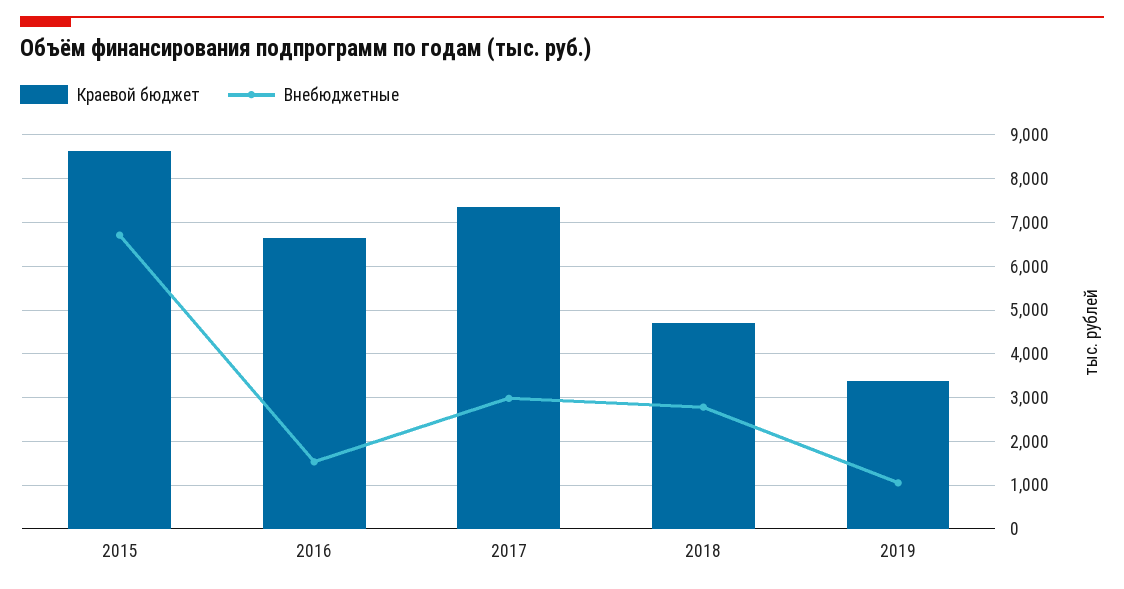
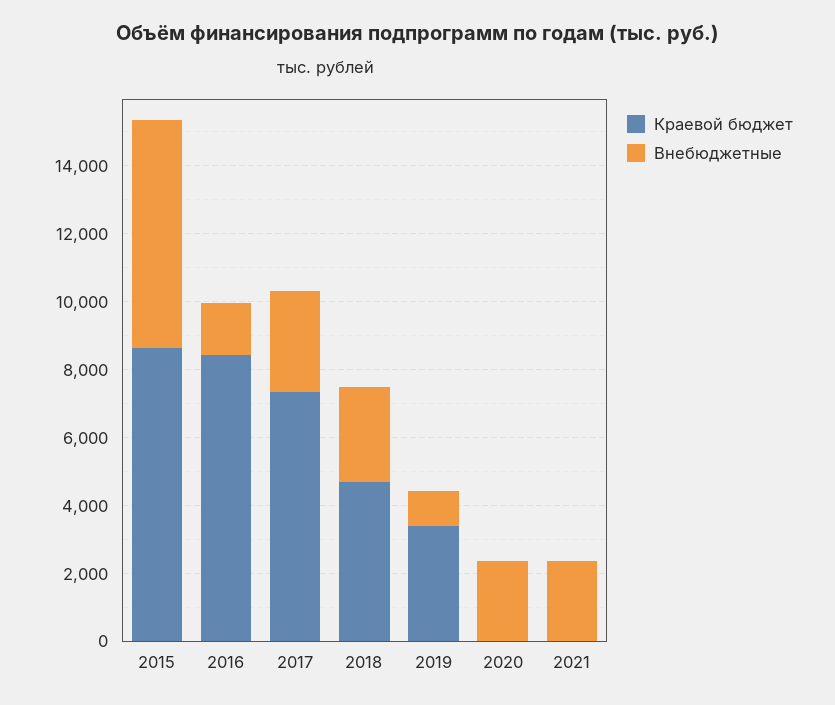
Краевой бюджет, 2016: 6600 -> 8500
Краевой бюджет, 2020: none -> 0
Внебюджетные, 2020: none -> 2500
Краевой бюджет, 2021: none -> 0
Внебюджетные, 2021: none -> 2500

